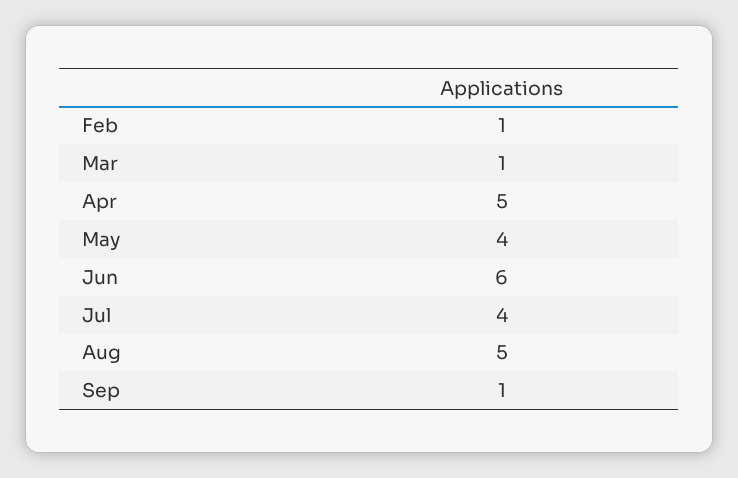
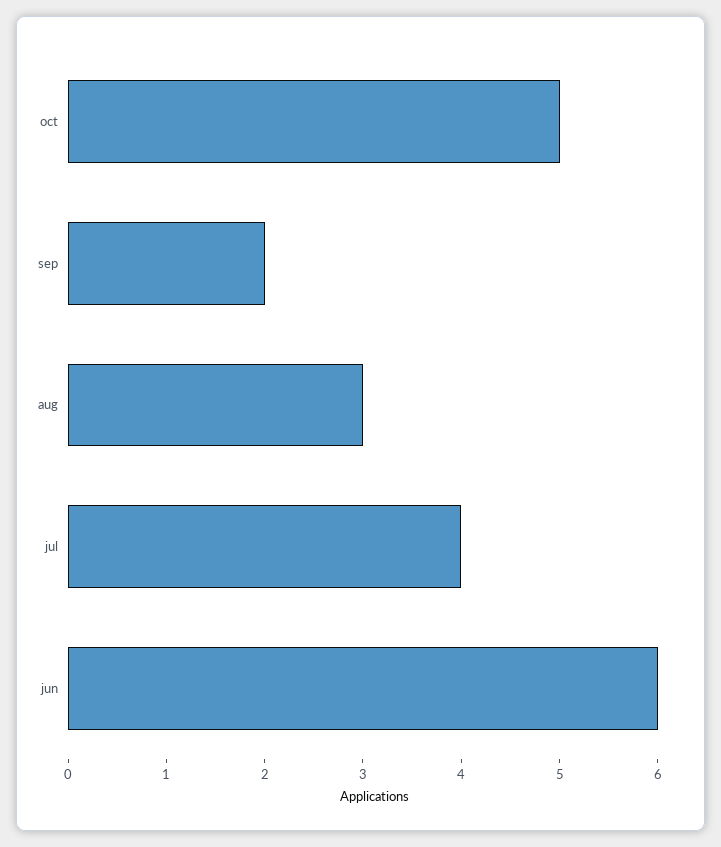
Feb: 1 -> none
Mar: 1 -> none
Apr: 5 -> none
May: 4 -> none
Aug: 5 -> 3
Sep: 1 -> 2
oct: none -> 5

